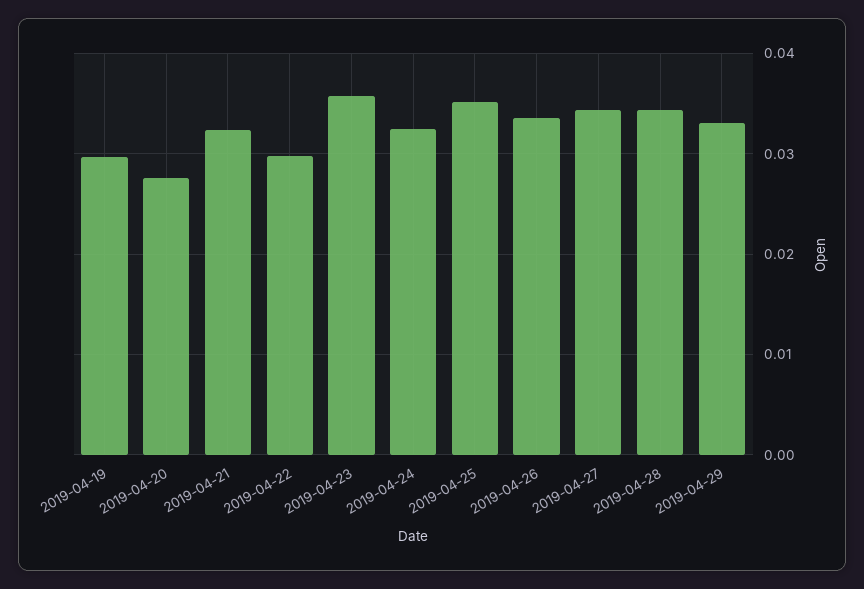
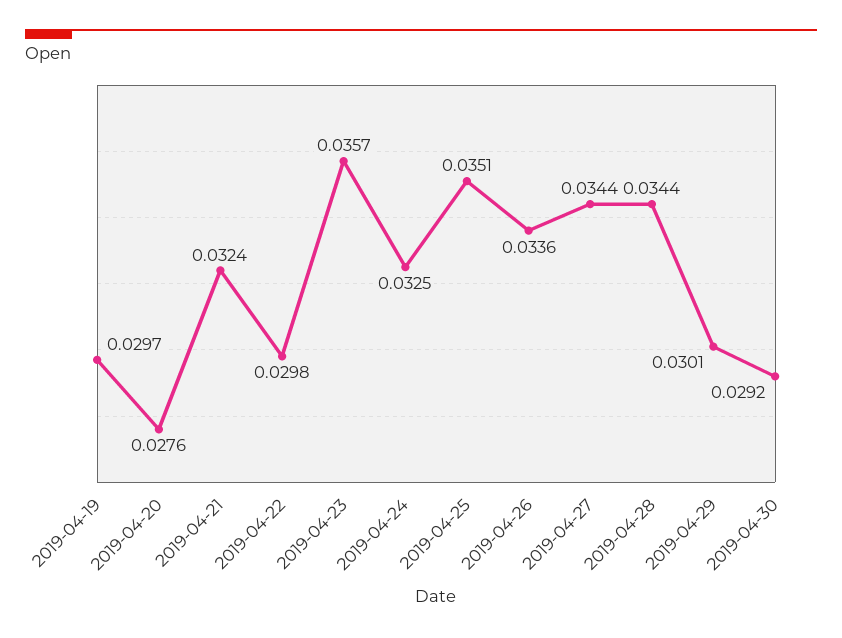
2019-04-29: 0.033 -> 0.0301
2019-04-30: none -> 0.0292

